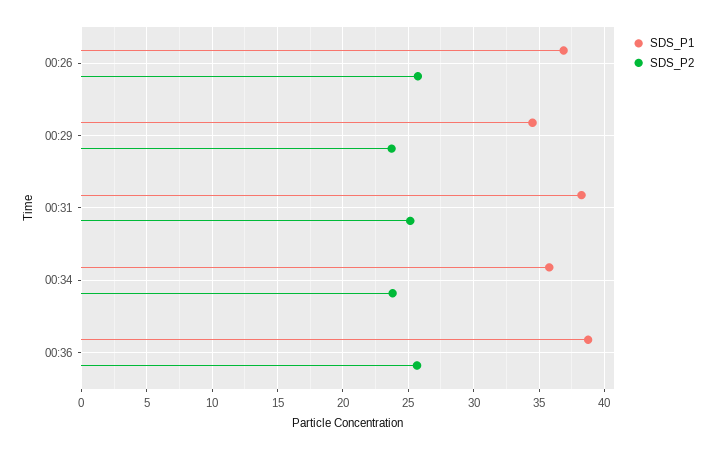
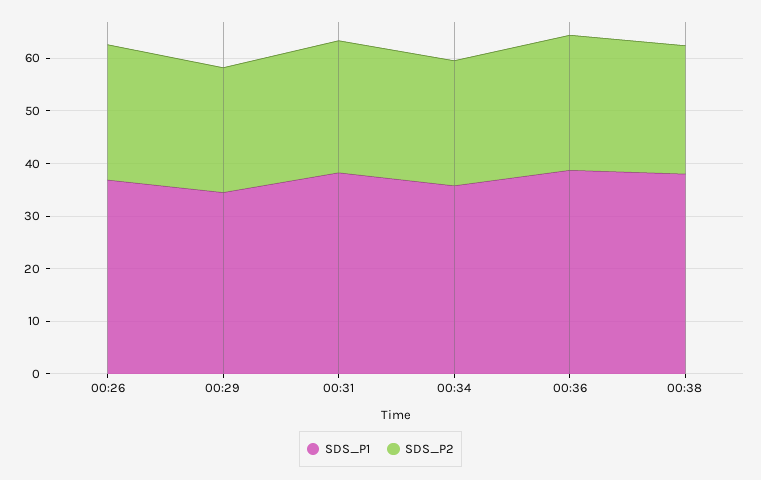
SDS_P1, 00:38: none -> 38
SDS_P2, 00:38: none -> 24

